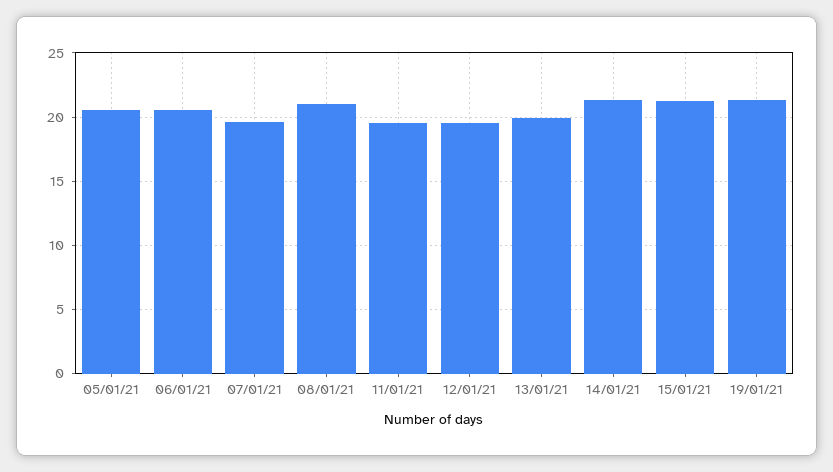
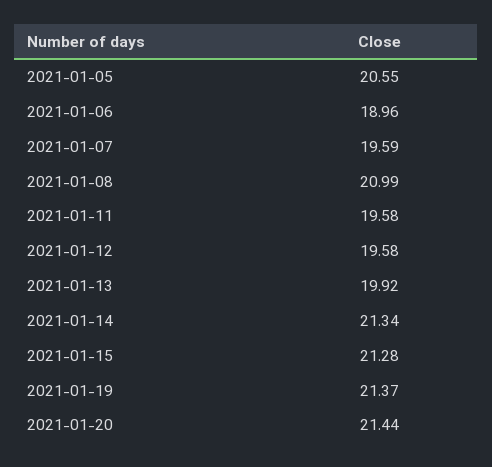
06/01/21: 20.5 -> 18.96
2021-01-20: none -> 21.44

